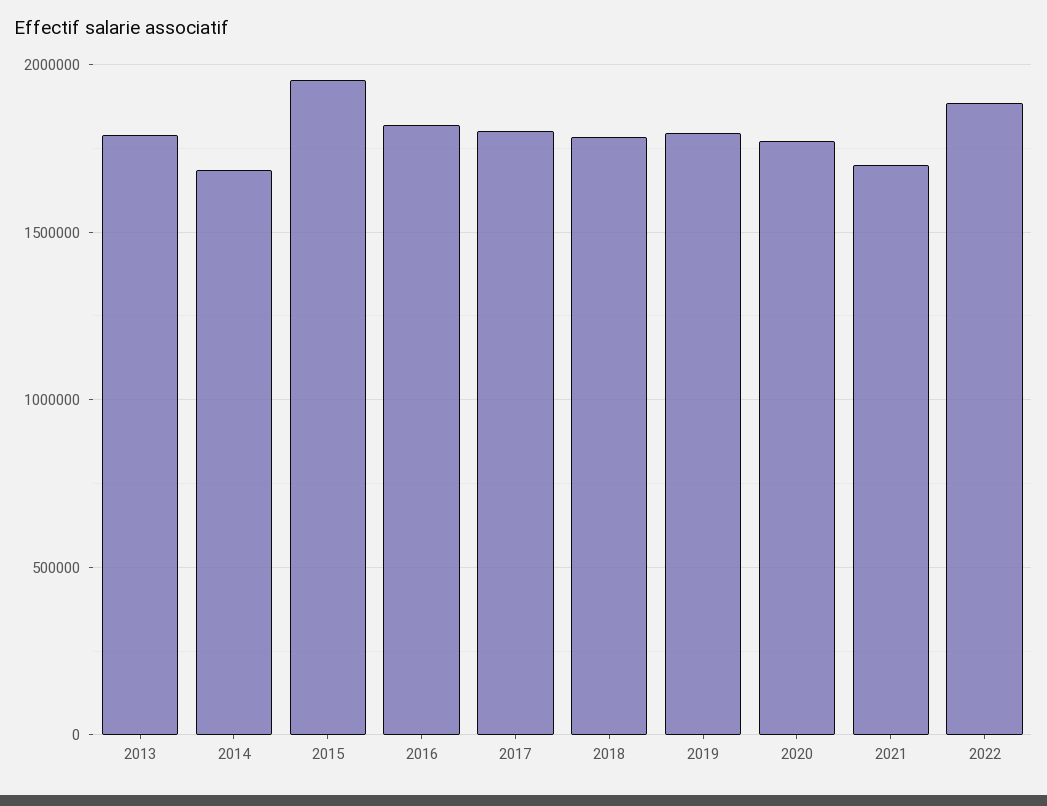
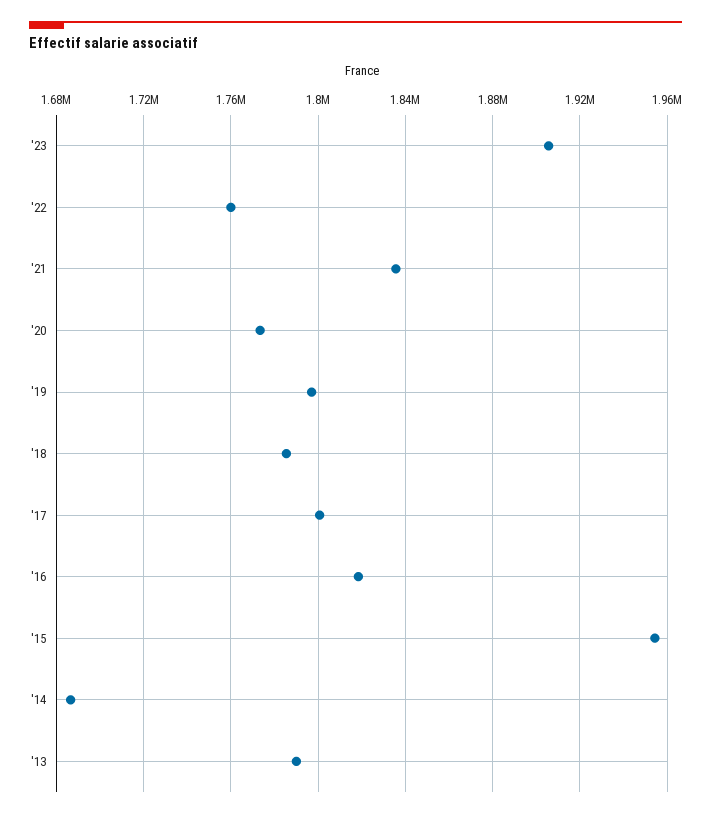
2021: 1700000 -> 1835000
2022: 1900000 -> 1760000
'23: none -> 1905000

